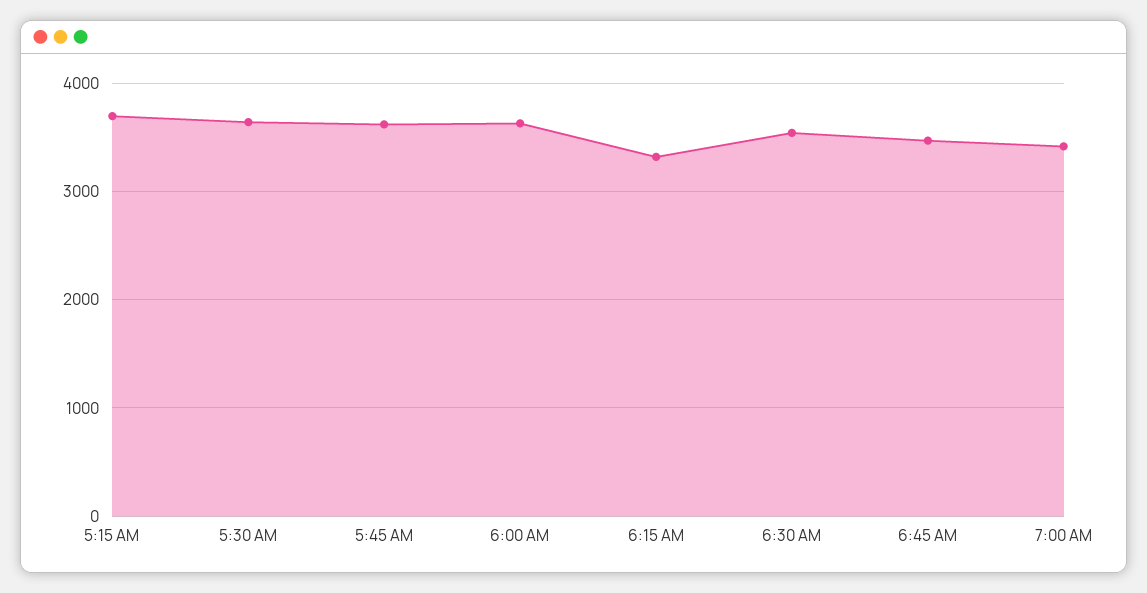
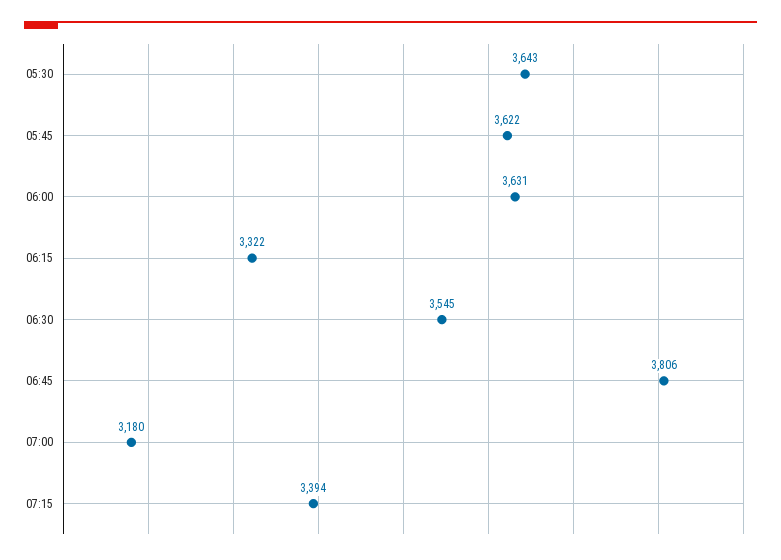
5:15 AM: 3700 -> none
6:45 AM: 3500 -> 3806
7:00 AM: 3400 -> 3180
07:15: none -> 3394

